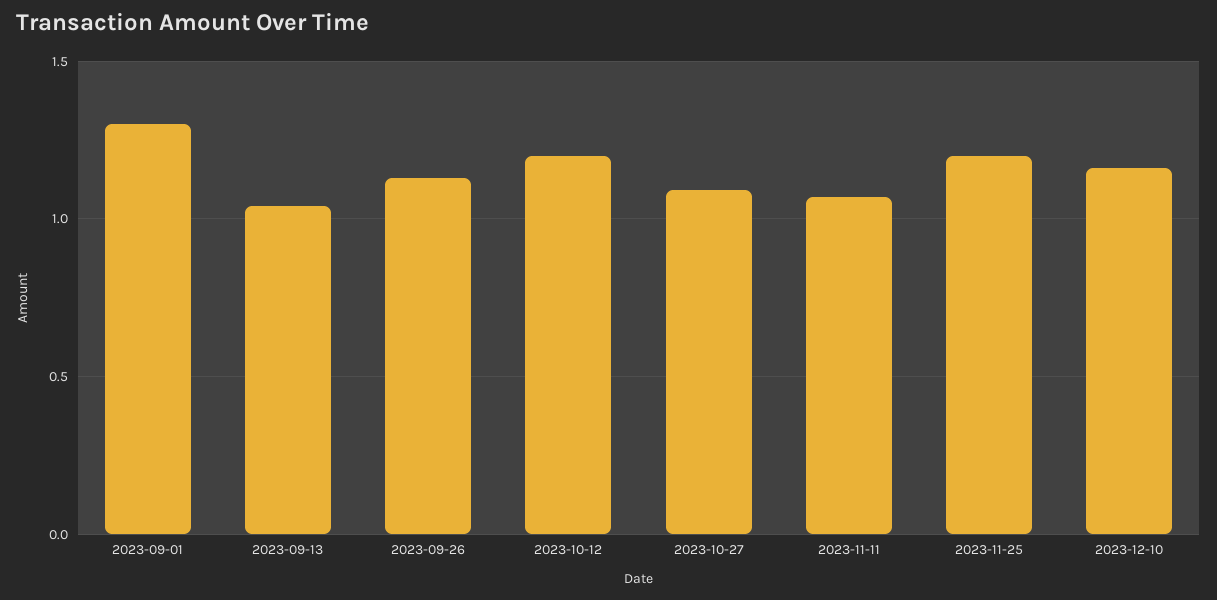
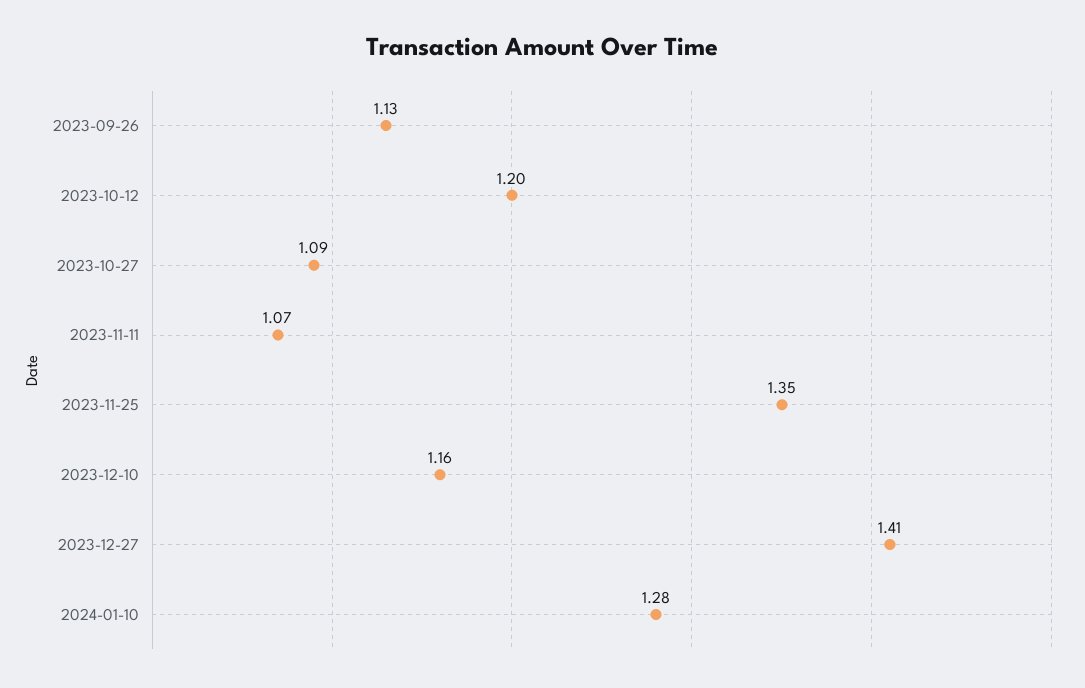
2023-09-01: 1.3 -> none
2023-09-13: 1.05 -> none
2023-11-25: 1.2 -> 1.35
2023-12-27: none -> 1.41
2024-01-10: none -> 1.28

